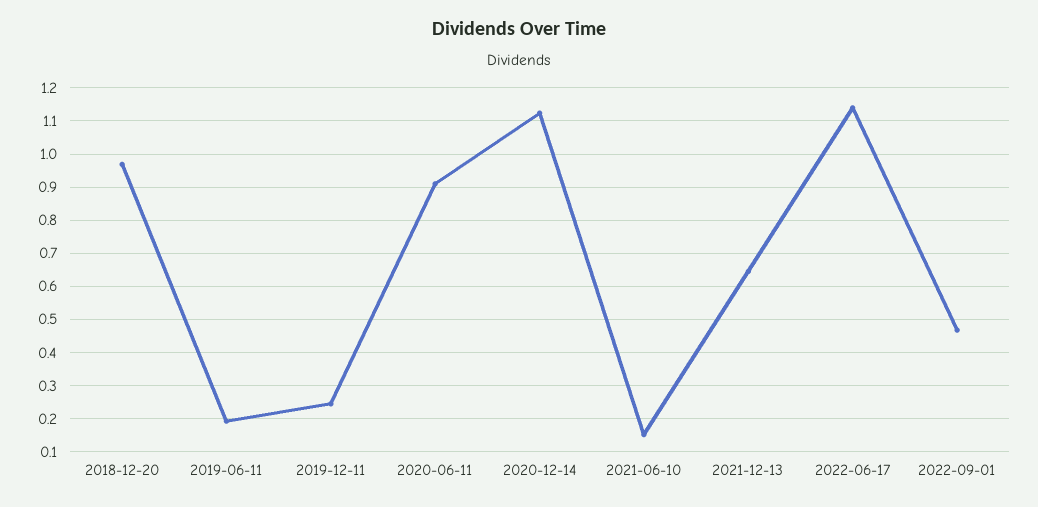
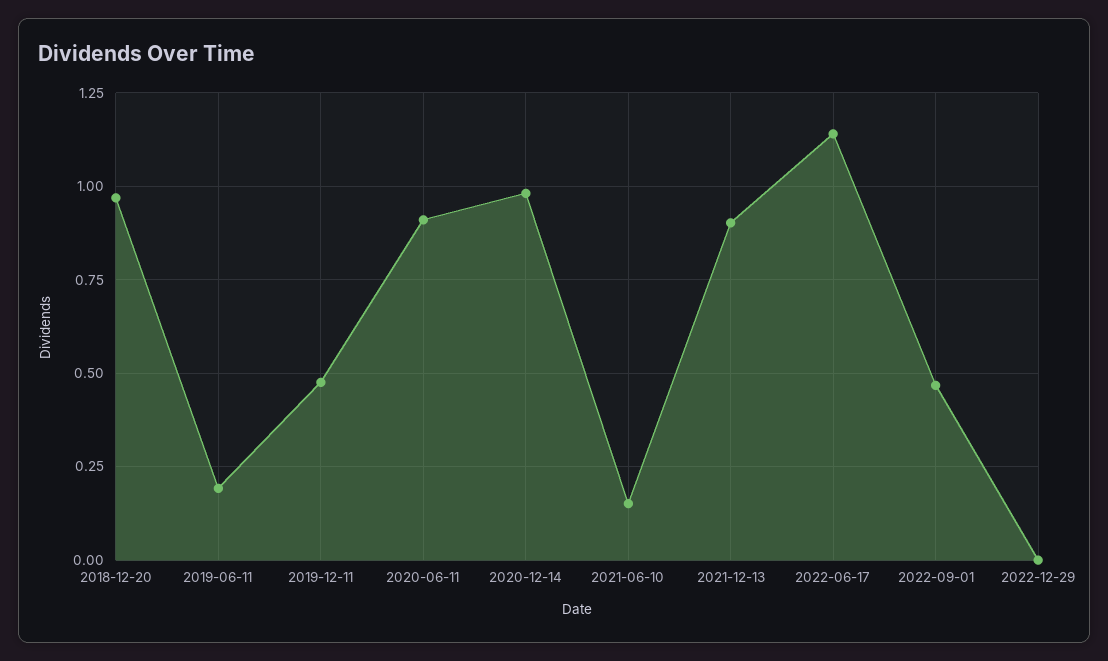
2019-12-11: 0.24 -> 0.475
2020-12-14: 1.12 -> 0.975
2021-12-13: 0.64 -> 0.9
2022-12-29: none -> 0

